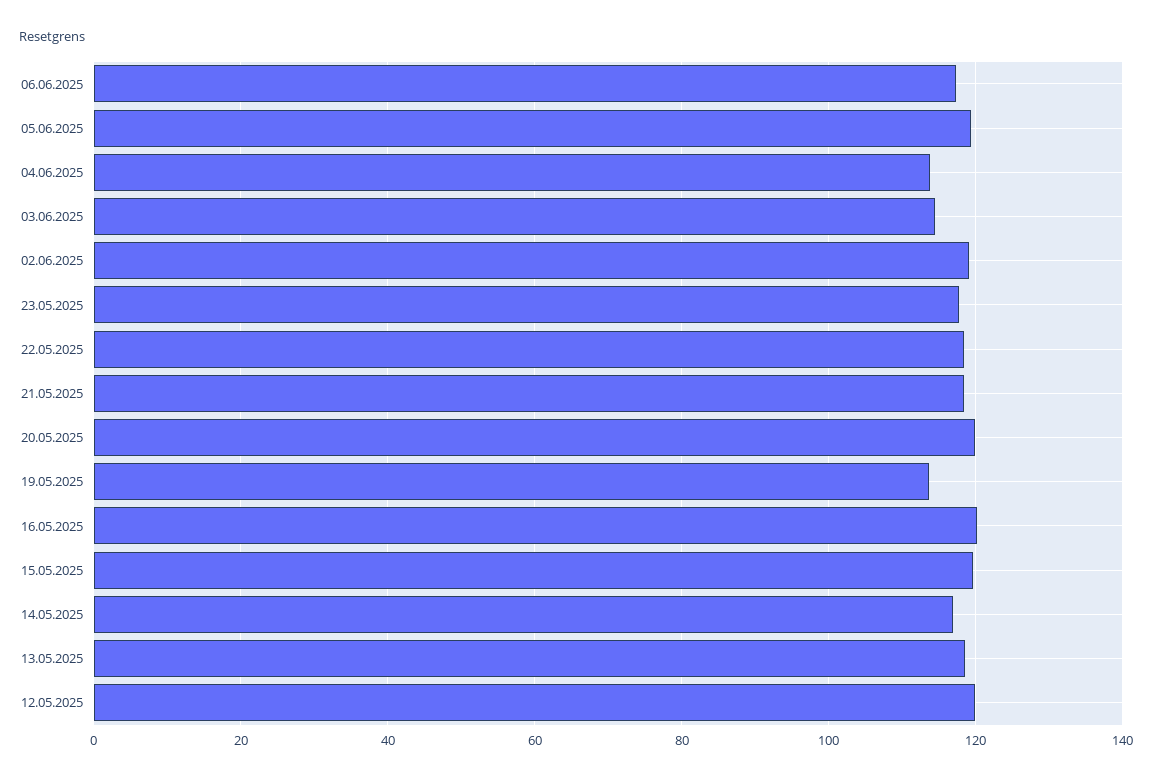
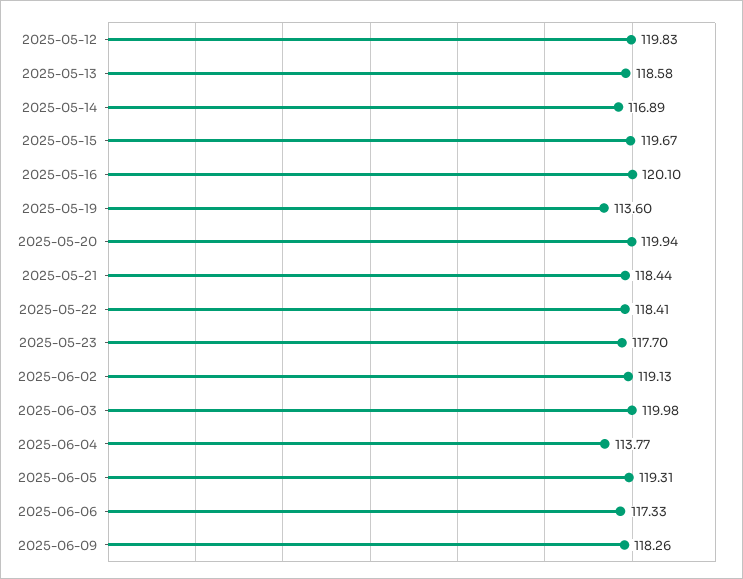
03.06.2025: 114 -> 119.98
2025-06-09: none -> 118.26

